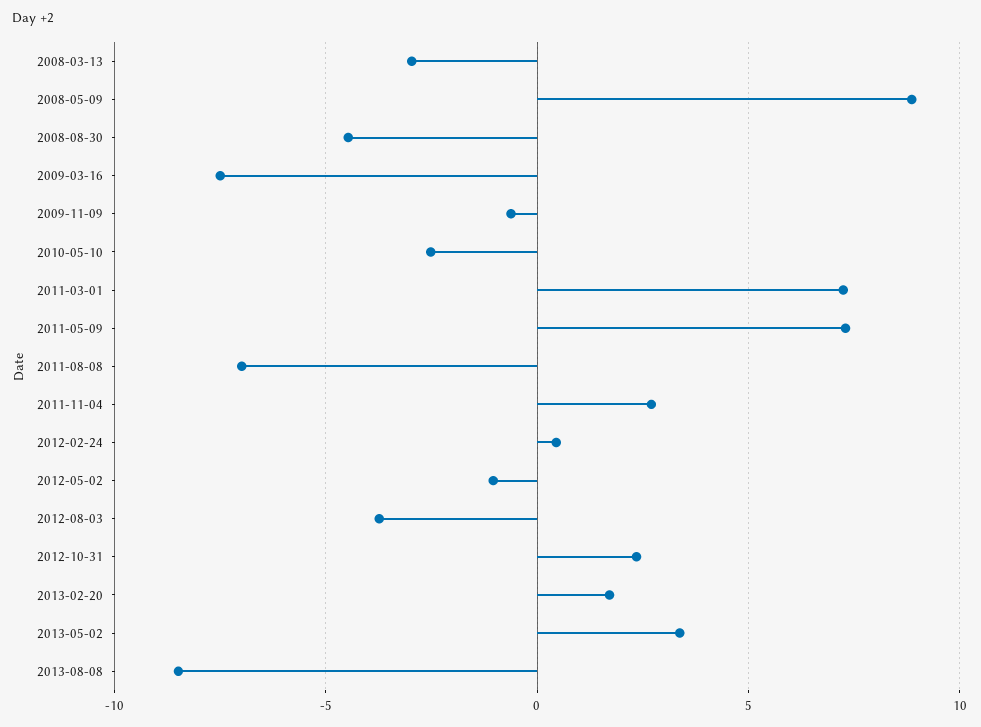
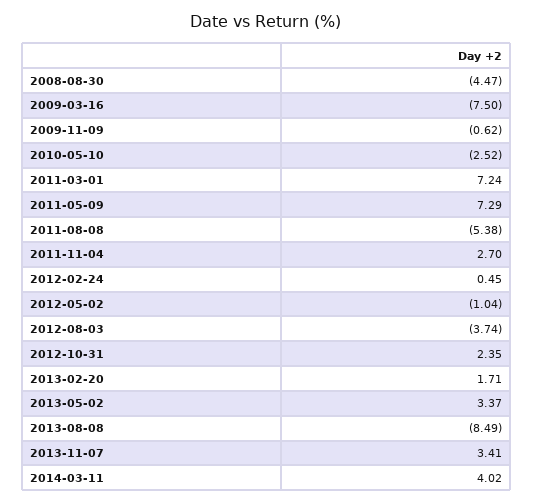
2008-03-13: -3 -> none
2008-05-09: 9 -> none
2011-08-08: -7 -> -5.38
2013-11-07: none -> 3.41
2014-03-11: none -> 4.02

